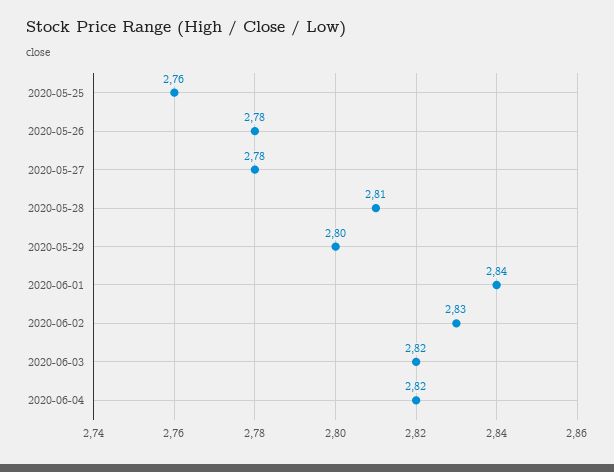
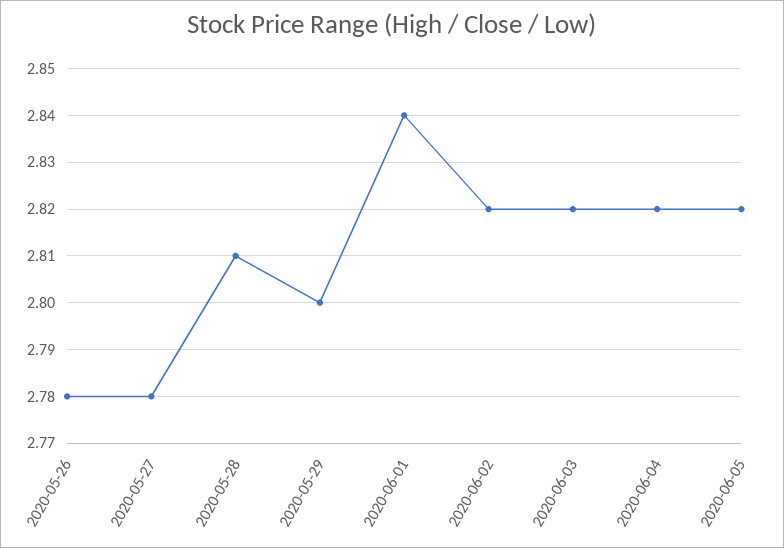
2020-05-25: 2.76 -> none
2020-06-02: 2.83 -> 2.82
2020-06-05: none -> 2.82

